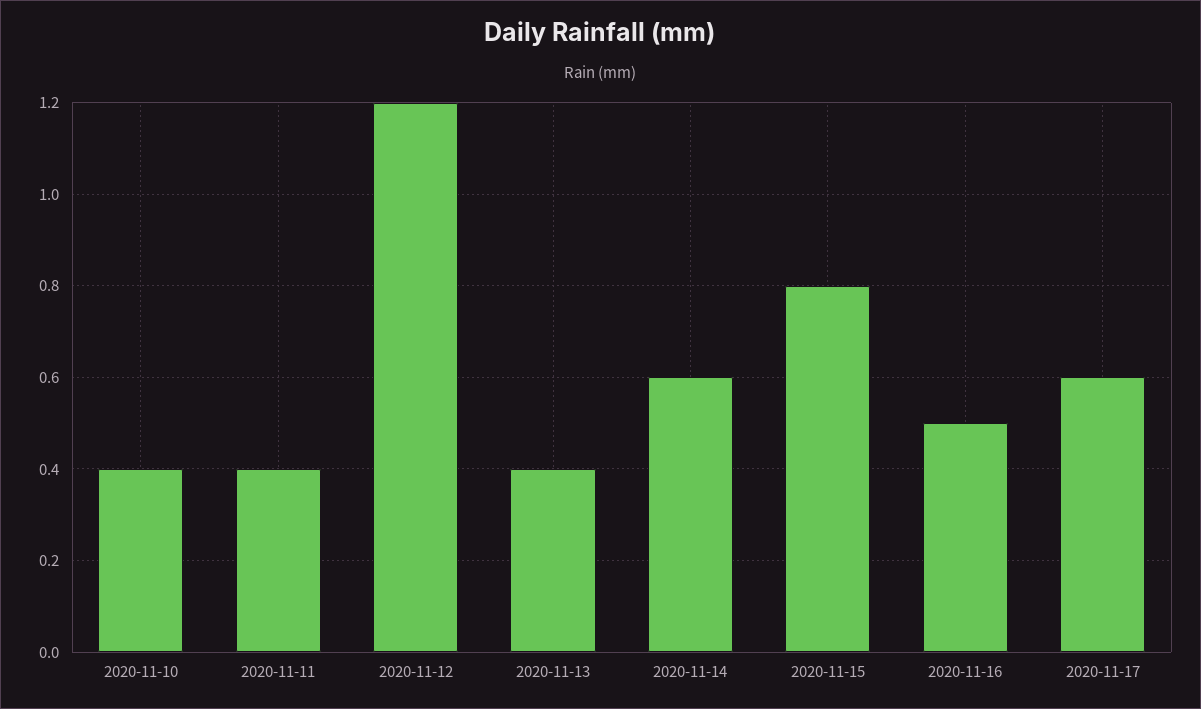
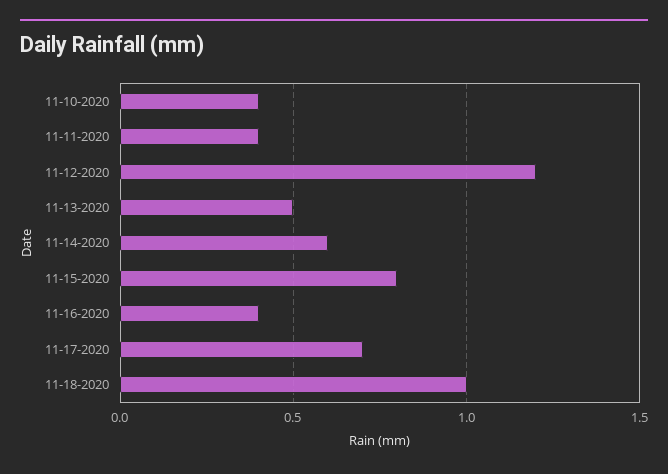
2020-11-13: 0.4 -> 0.5
2020-11-16: 0.5 -> 0.4
2020-11-17: 0.6 -> 0.7
11-18-2020: none -> 1

